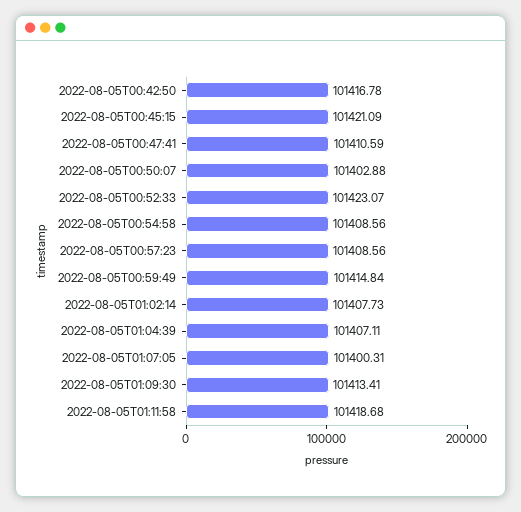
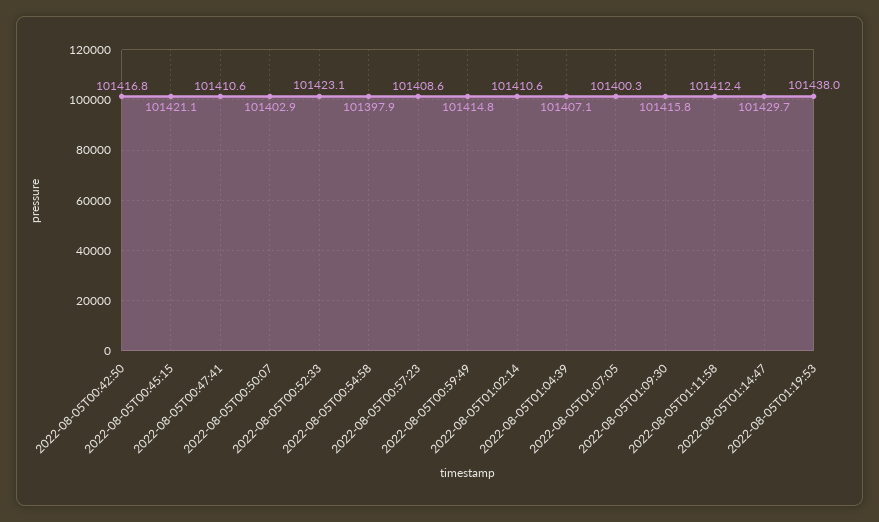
2022-08-05T00:54:58: 101408.56 -> 101397.9
2022-08-05T01:02:14: 101407.73 -> 101410.6
2022-08-05T01:09:30: 101413.41 -> 101415.8
2022-08-05T01:11:58: 101418.68 -> 101412.4
2022-08-05T01:14:47: none -> 101429.7
2022-08-05T01:19:53: none -> 101438

